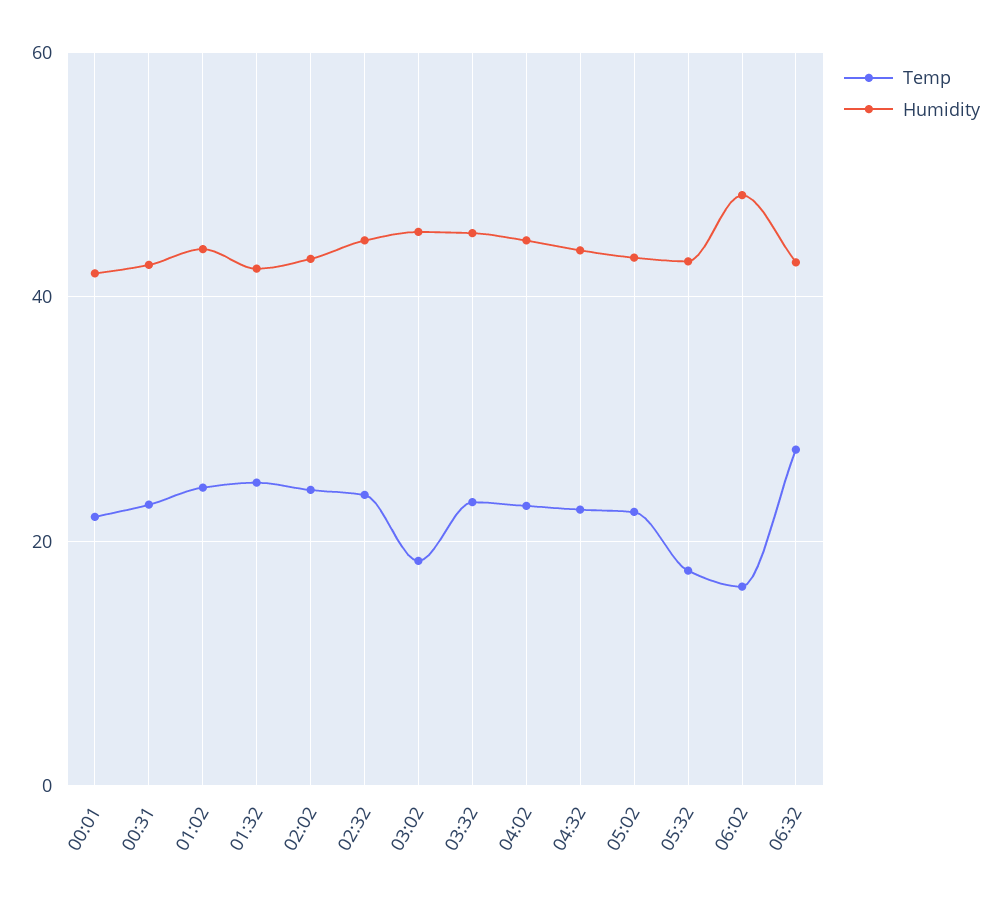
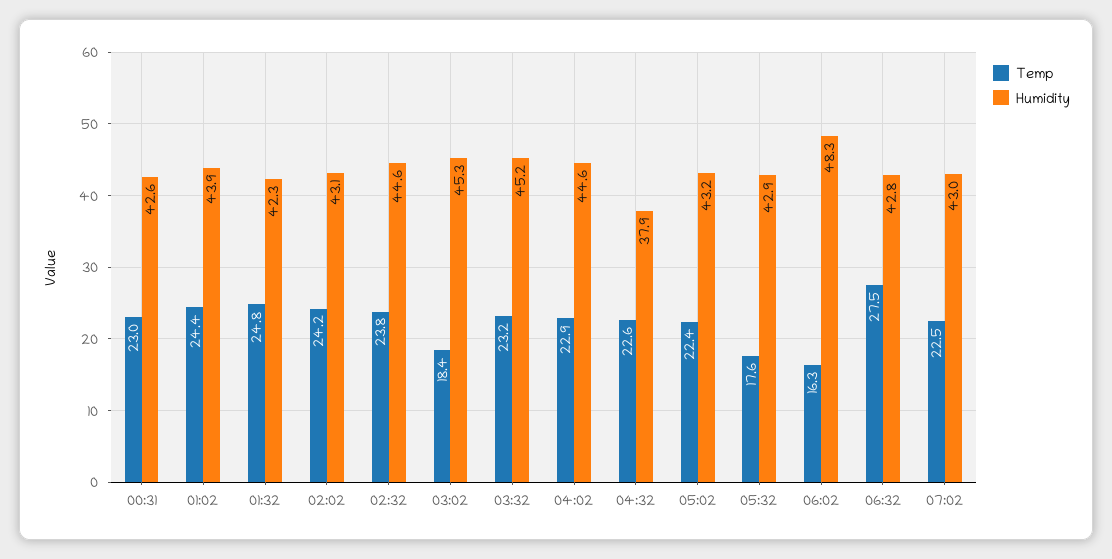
Temp, 00:01: 22 -> none
Humidity, 00:01: 42 -> none
Humidity, 04:32: 44 -> 37.9
Temp, 07:02: none -> 22.5
Humidity, 07:02: none -> 43

